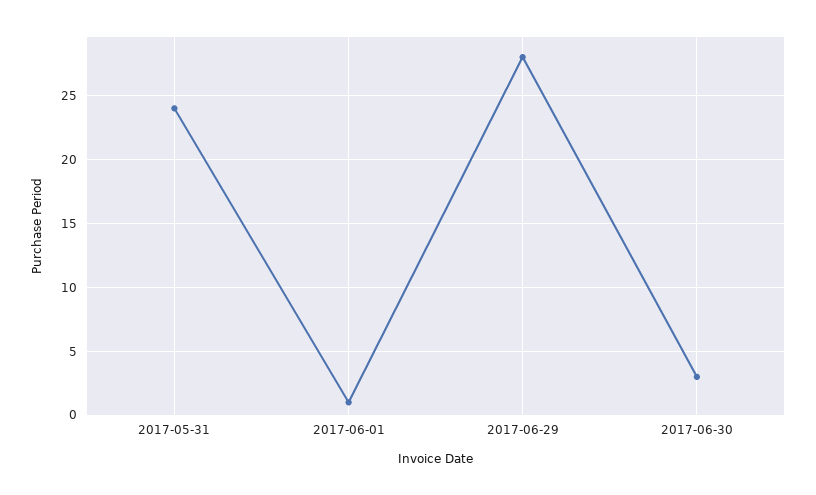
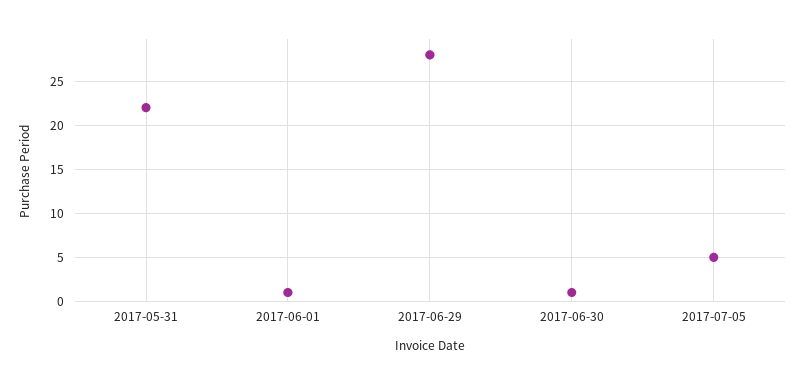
2017-05-31: 24 -> 22
2017-06-30: 3 -> 1
2017-07-05: none -> 5

